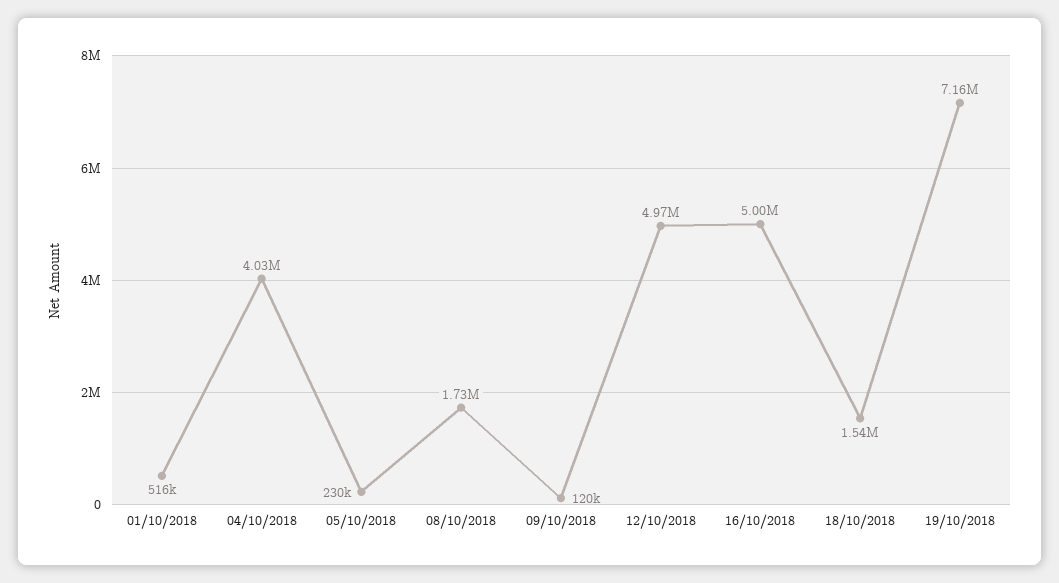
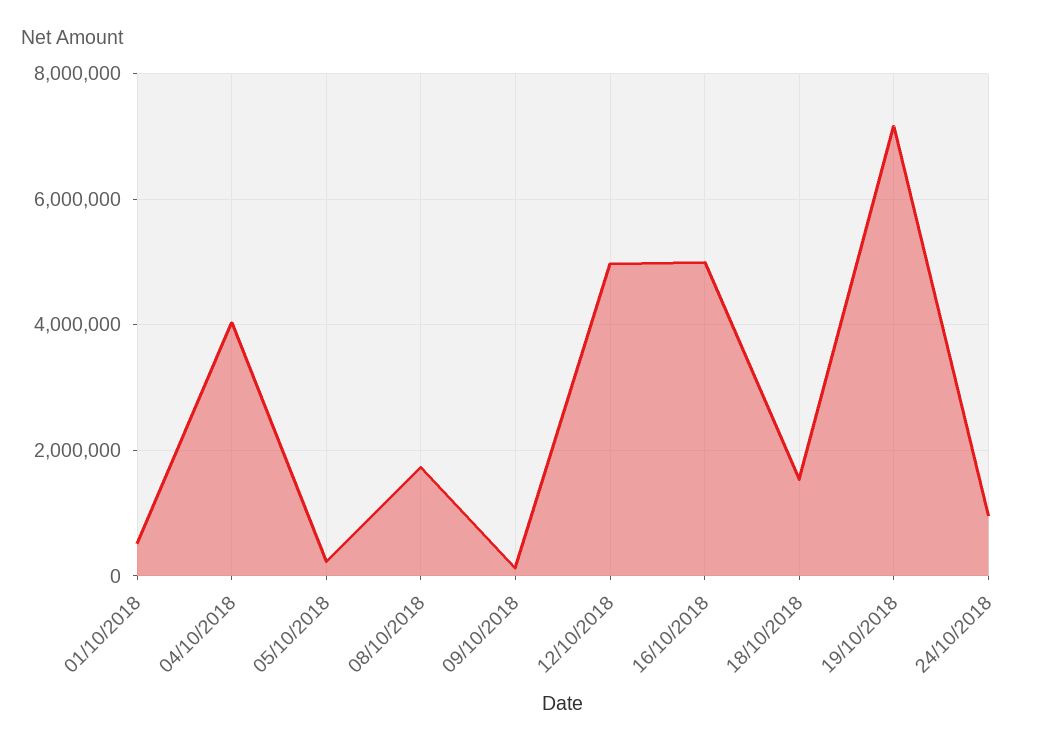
24/10/2018: none -> 1000000

